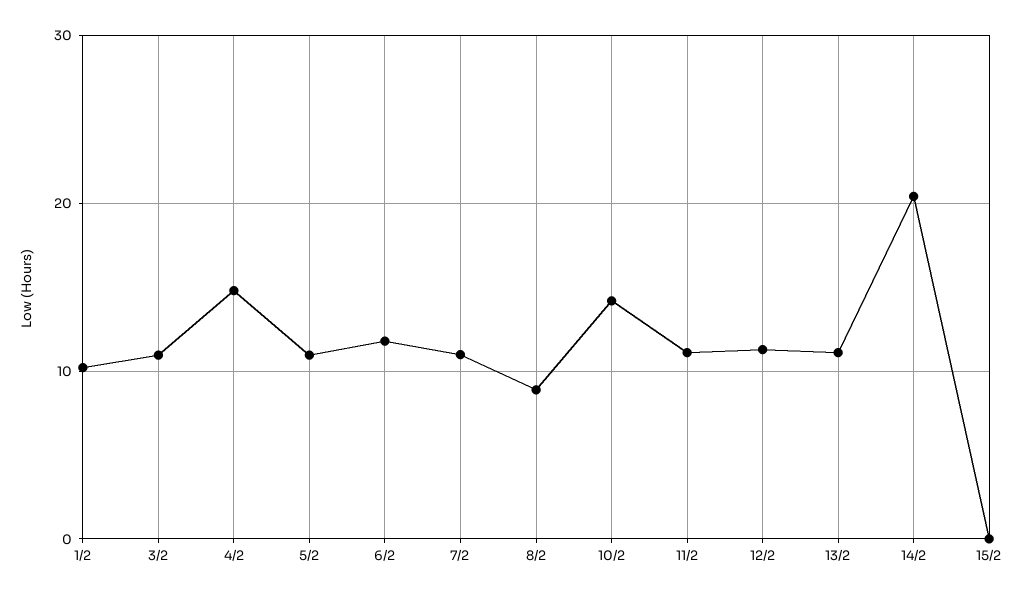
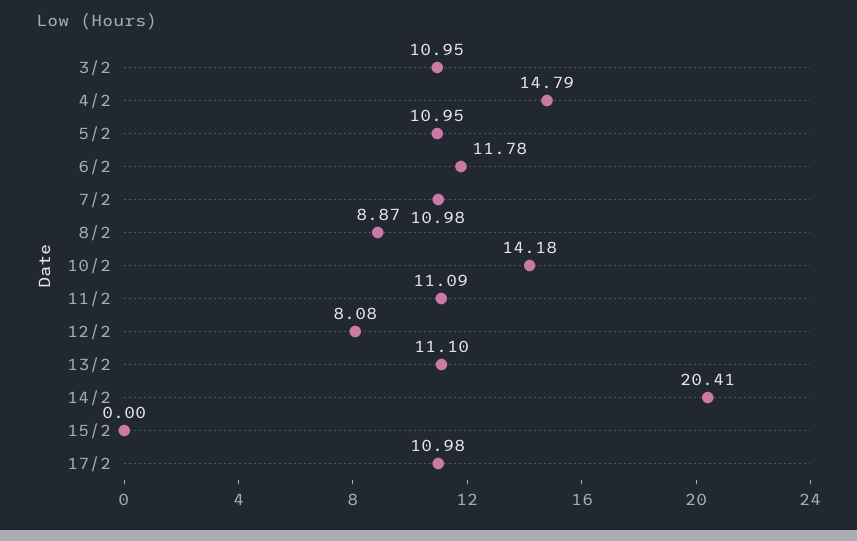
1/2: 10 -> none
12/2: 11 -> 8.08
17/2: none -> 10.98

